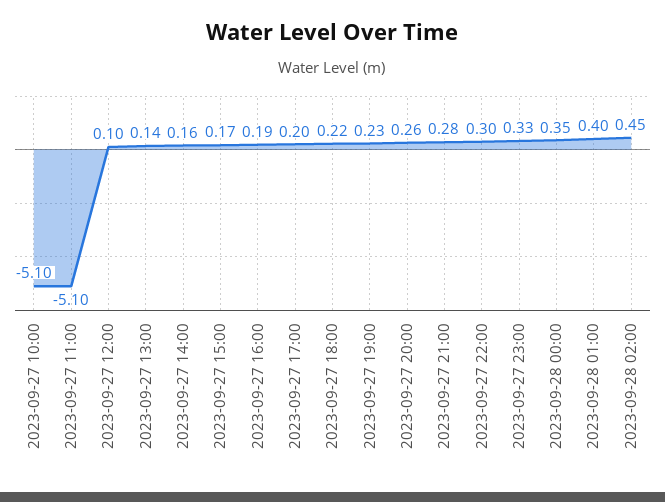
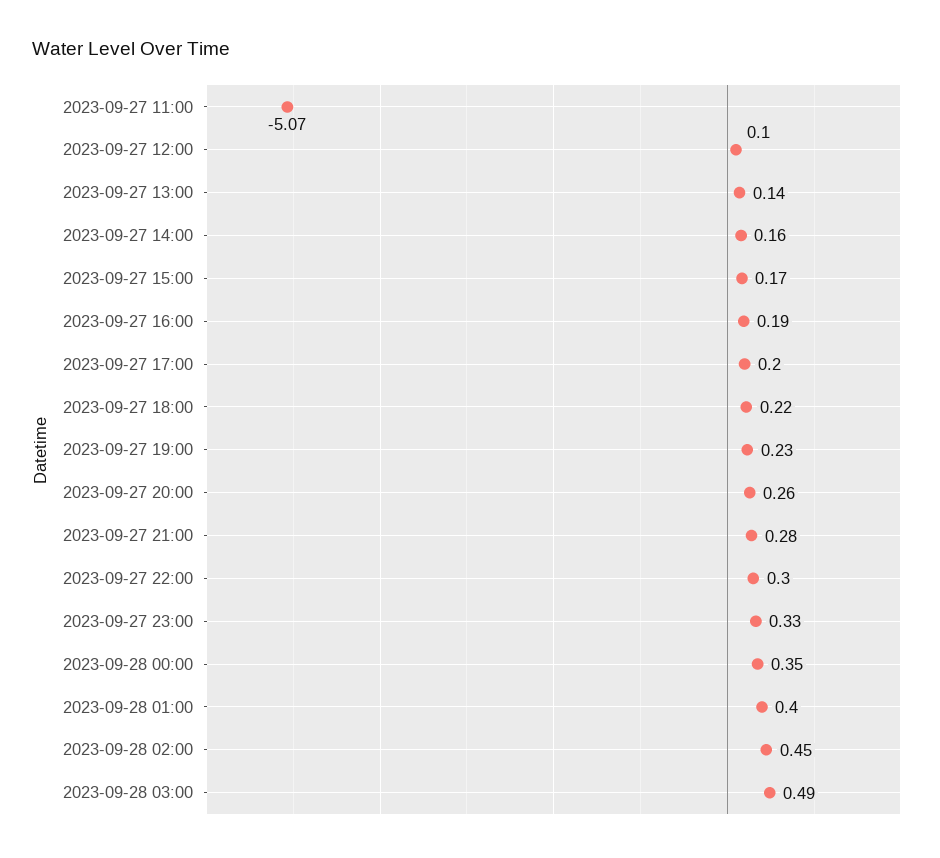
2023-09-27 10:00: -5.1 -> none
2023-09-27 11:00: -5.1 -> -5.07
2023-09-28 03:00: none -> 0.49

